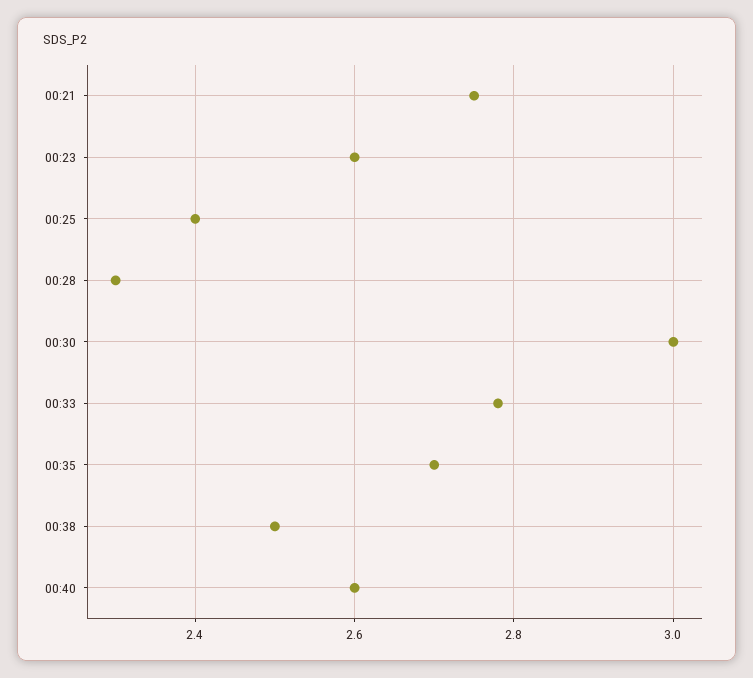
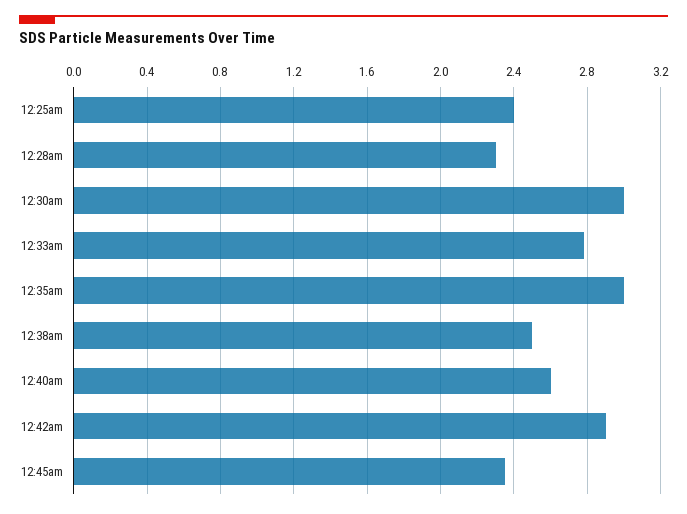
00:21: 2.75 -> none
00:23: 2.6 -> none
00:35: 2.7 -> 3
12:42am: none -> 2.9
12:45am: none -> 2.35

